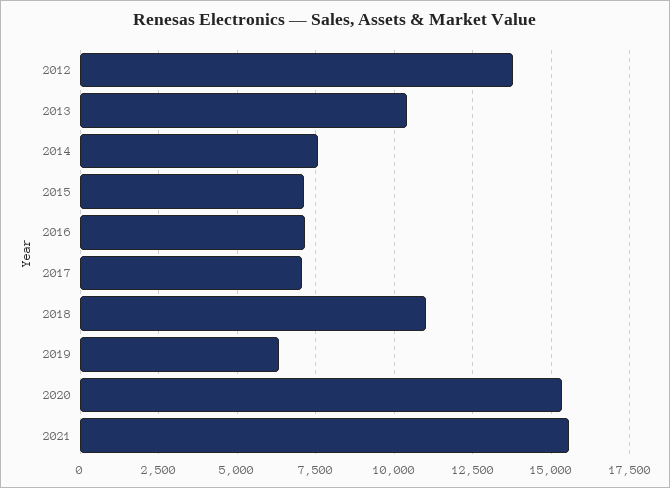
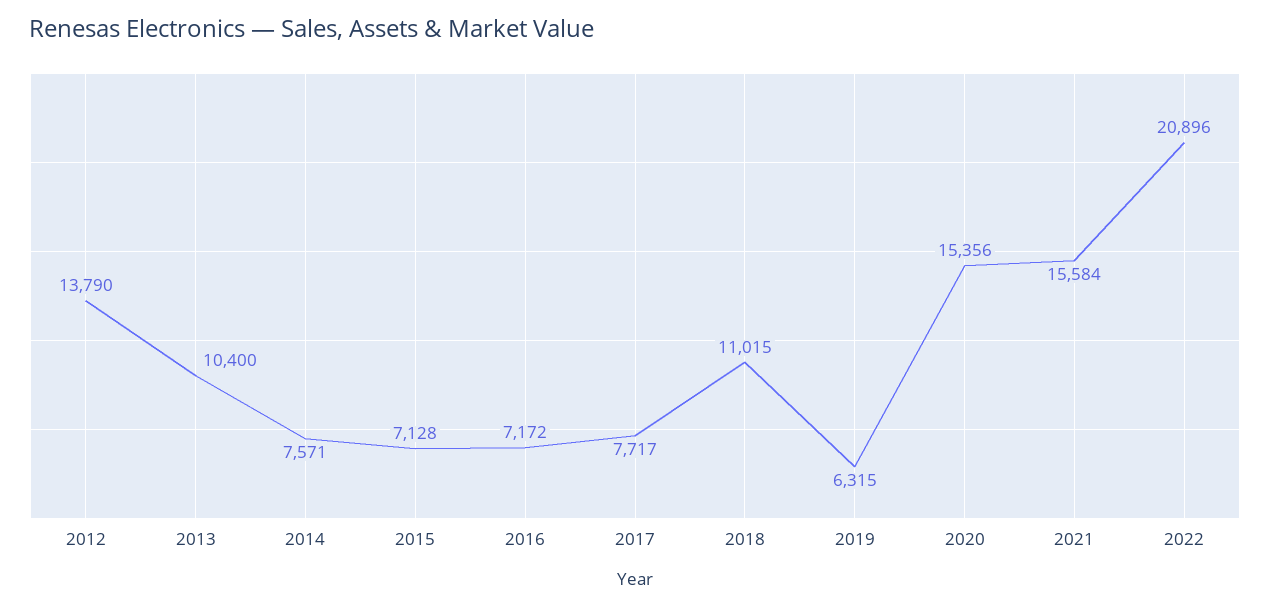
2017: 7000 -> 7717
2022: none -> 20896

